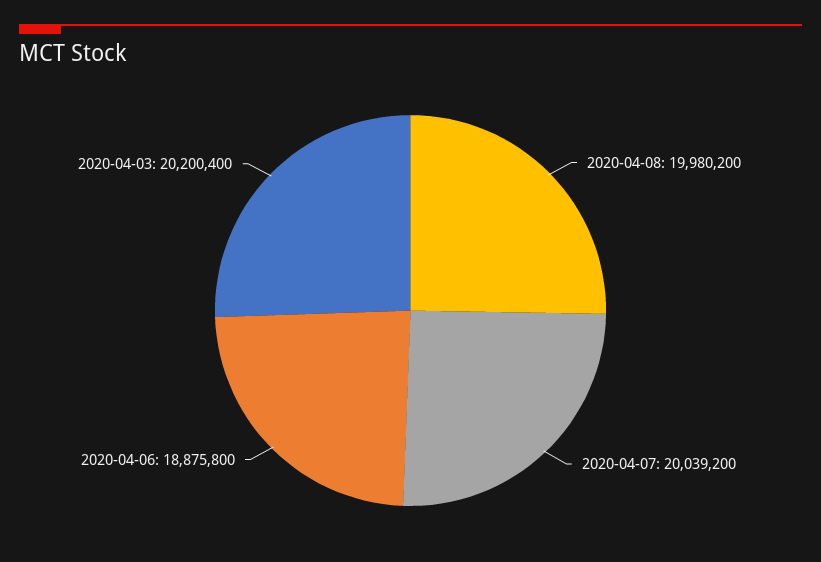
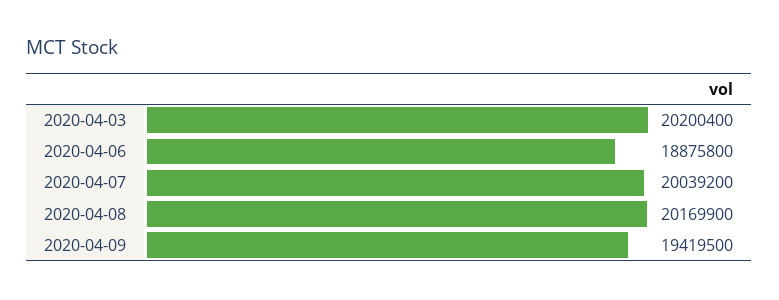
2020-04-08: 19980200 -> 20169900
2020-04-09: none -> 19419500

